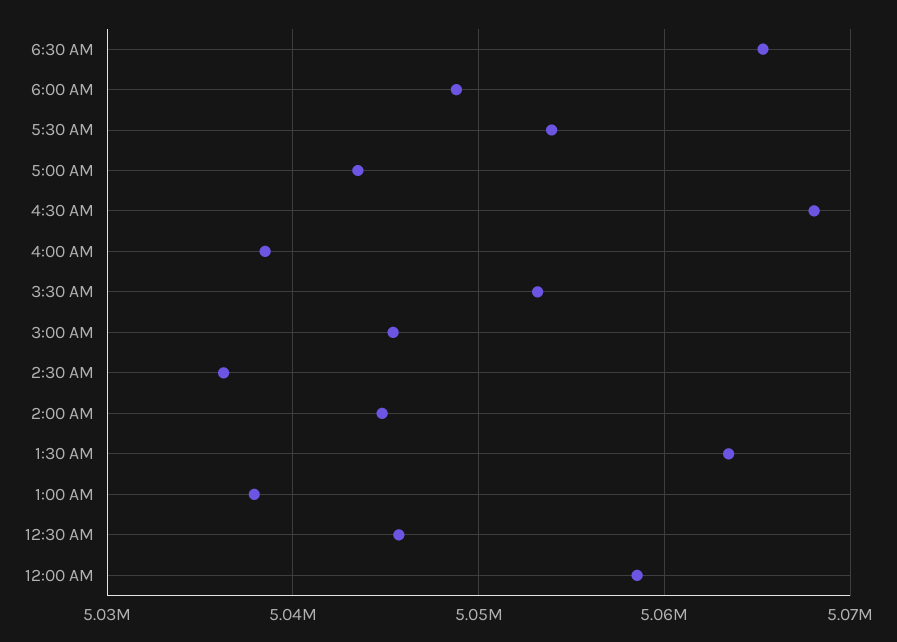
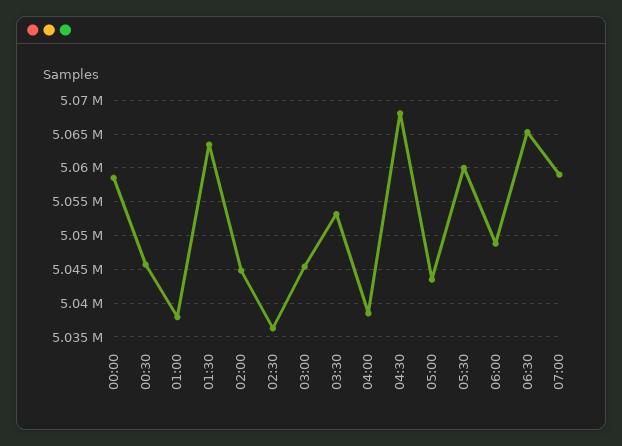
5:30 AM: 5054000 -> 5060000
07:00: none -> 5059000

